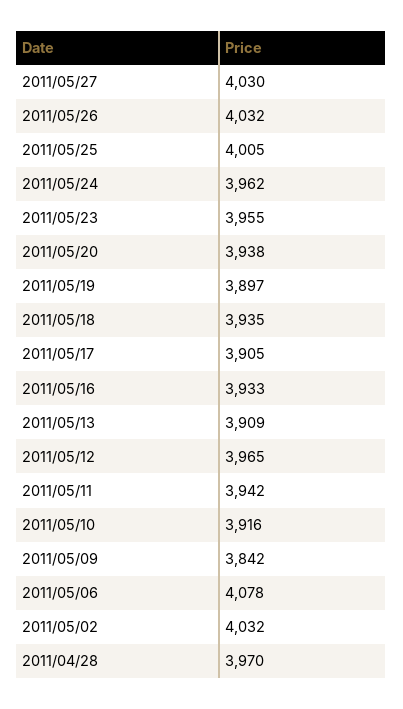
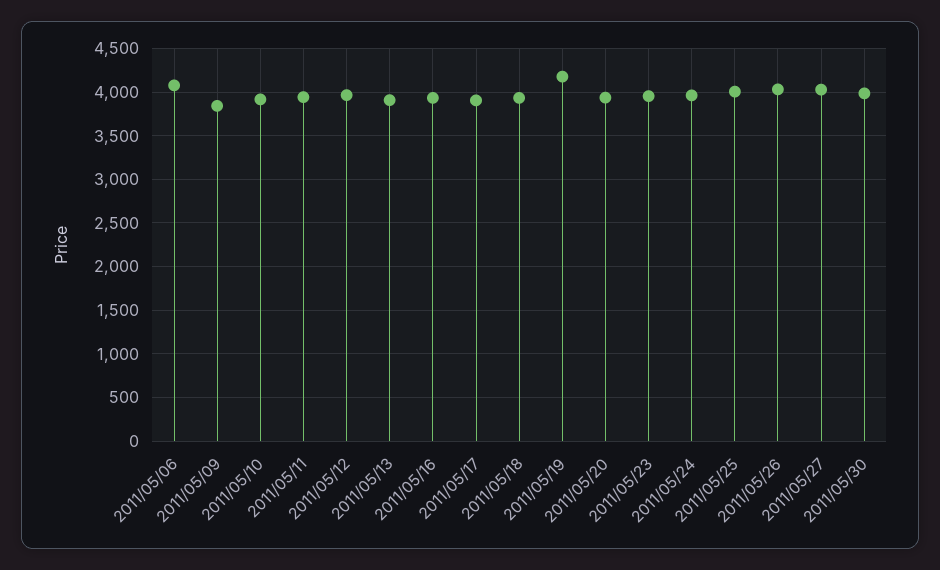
2011/05/19: 3897 -> 4200
2011/05/02: 4032 -> none
2011/04/28: 3970 -> none
2011/05/30: none -> 4000

